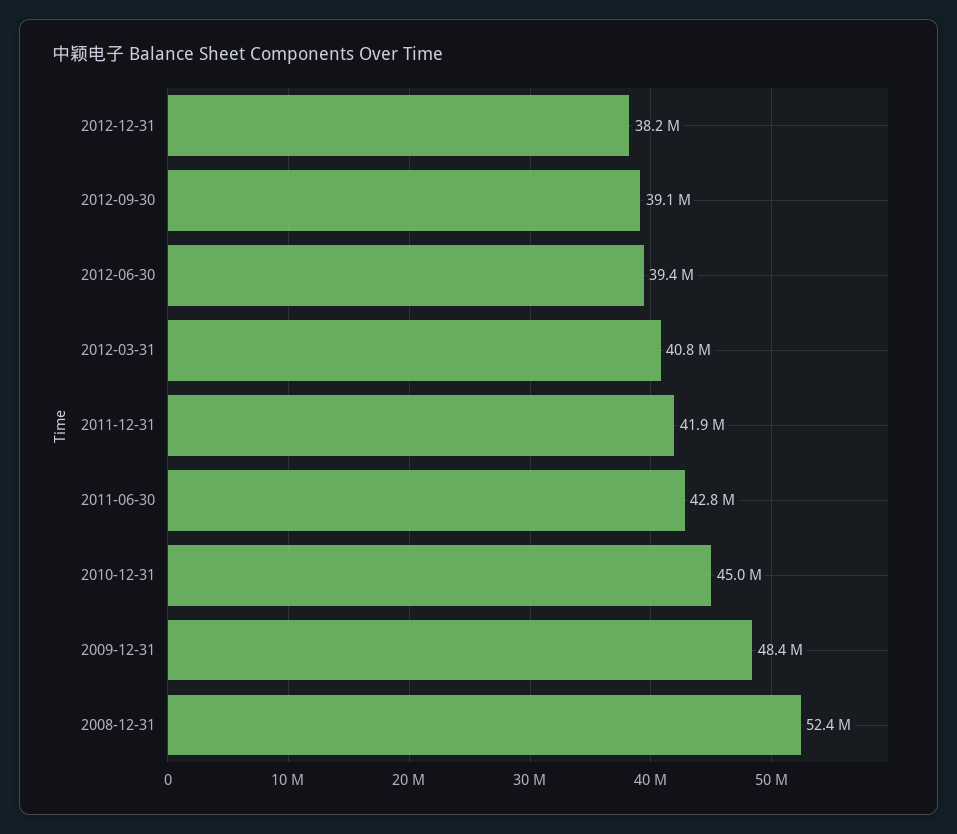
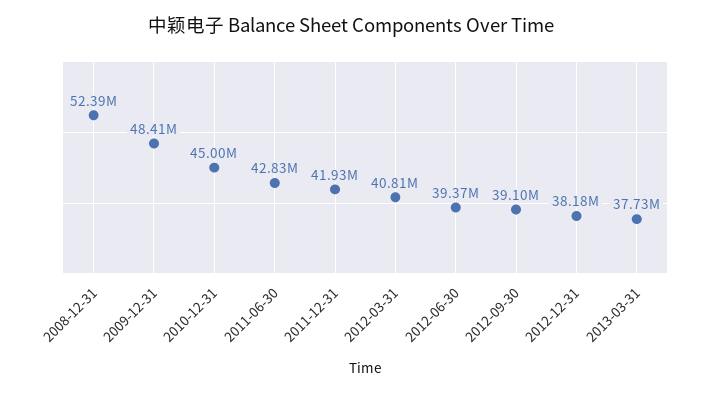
2013-03-31: none -> 37730000

